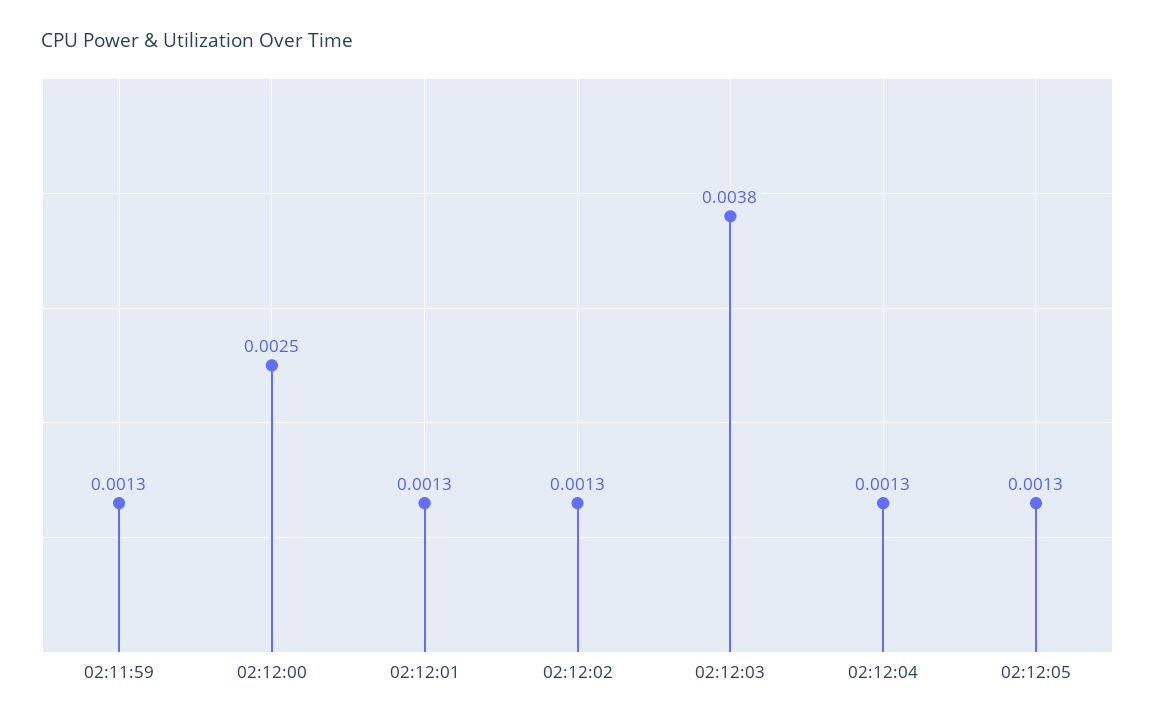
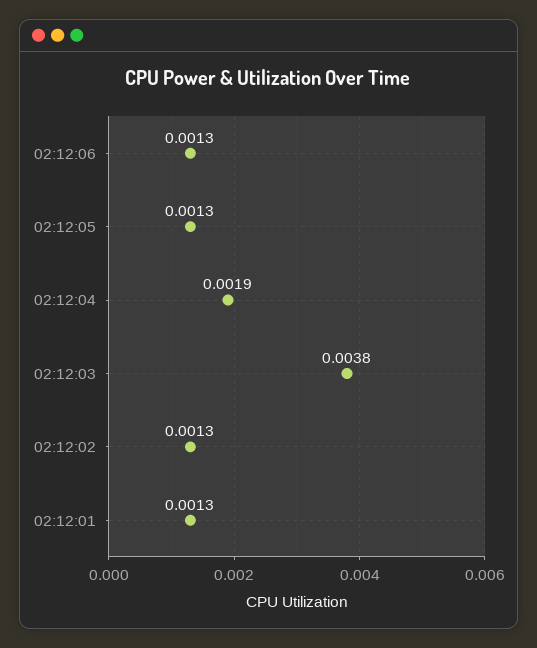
02:11:59: 0.0013 -> none
02:12:00: 0.0025 -> none
02:12:04: 0.0013 -> 0.0019
02:12:06: none -> 0.0013

